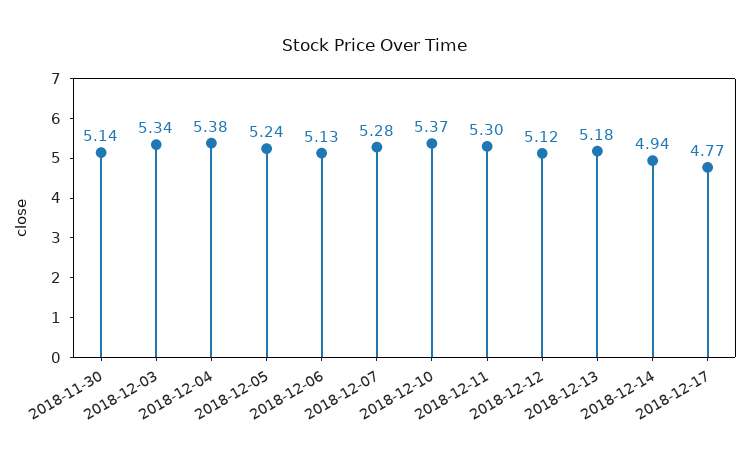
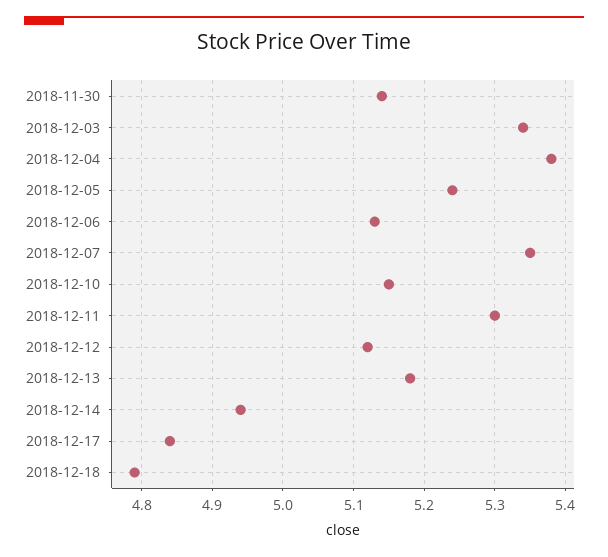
2018-12-07: 5.28 -> 5.35
2018-12-10: 5.37 -> 5.15
2018-12-17: 4.77 -> 4.84
2018-12-18: none -> 4.79

